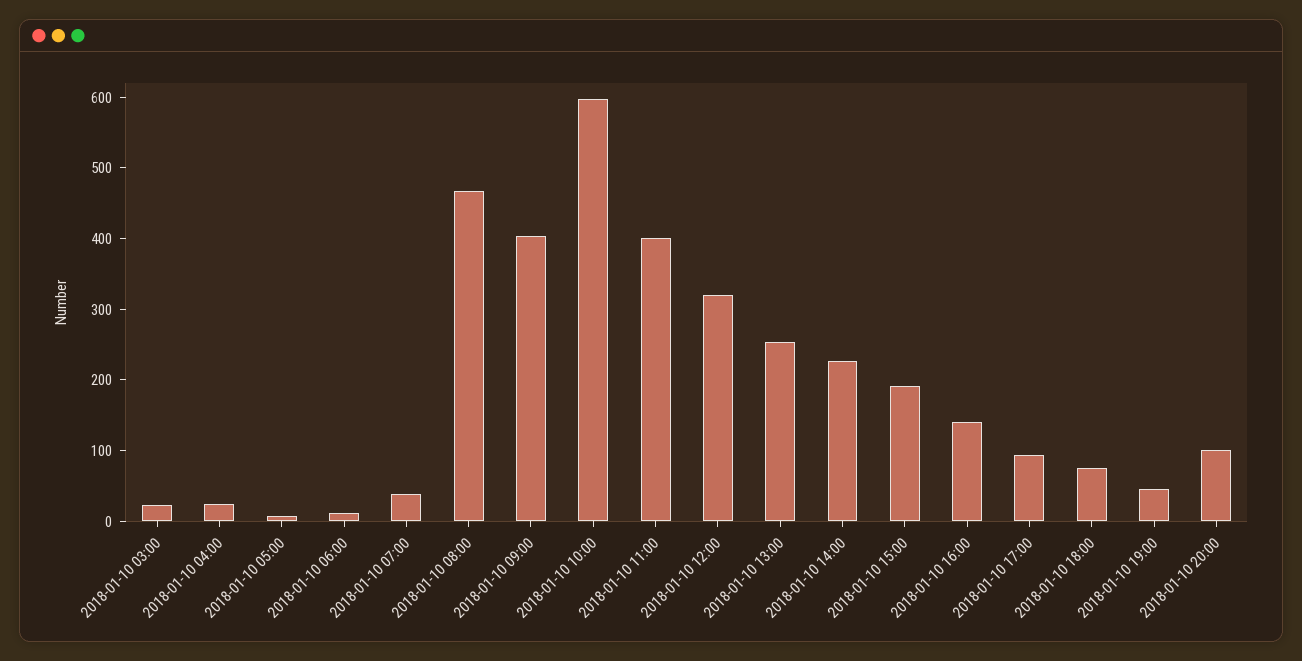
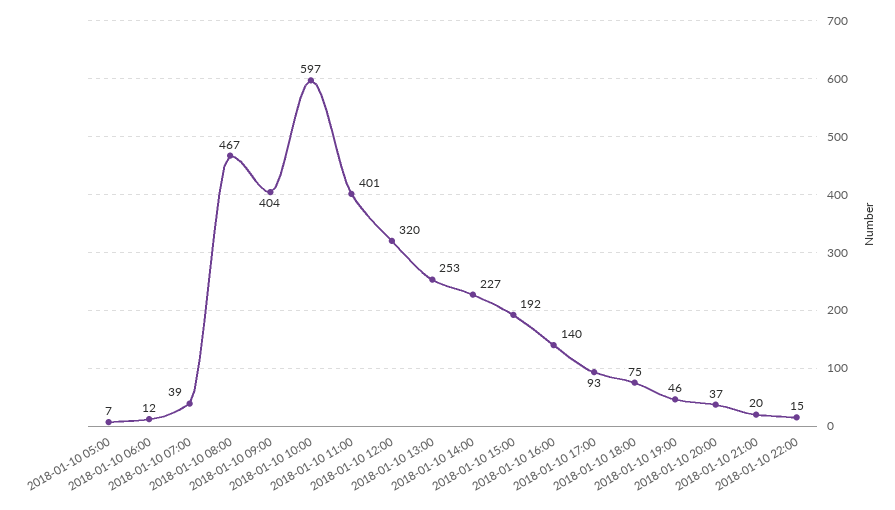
2018-01-10 03:00: 20 -> none
2018-01-10 04:00: 20 -> none
2018-01-10 20:00: 100 -> 37
2018-01-10 21:00: none -> 20
2018-01-10 22:00: none -> 15

